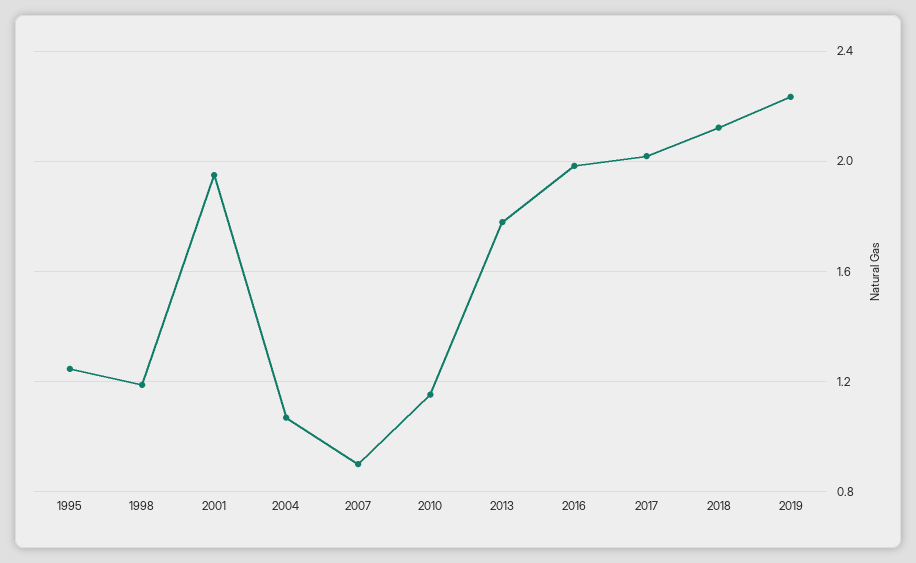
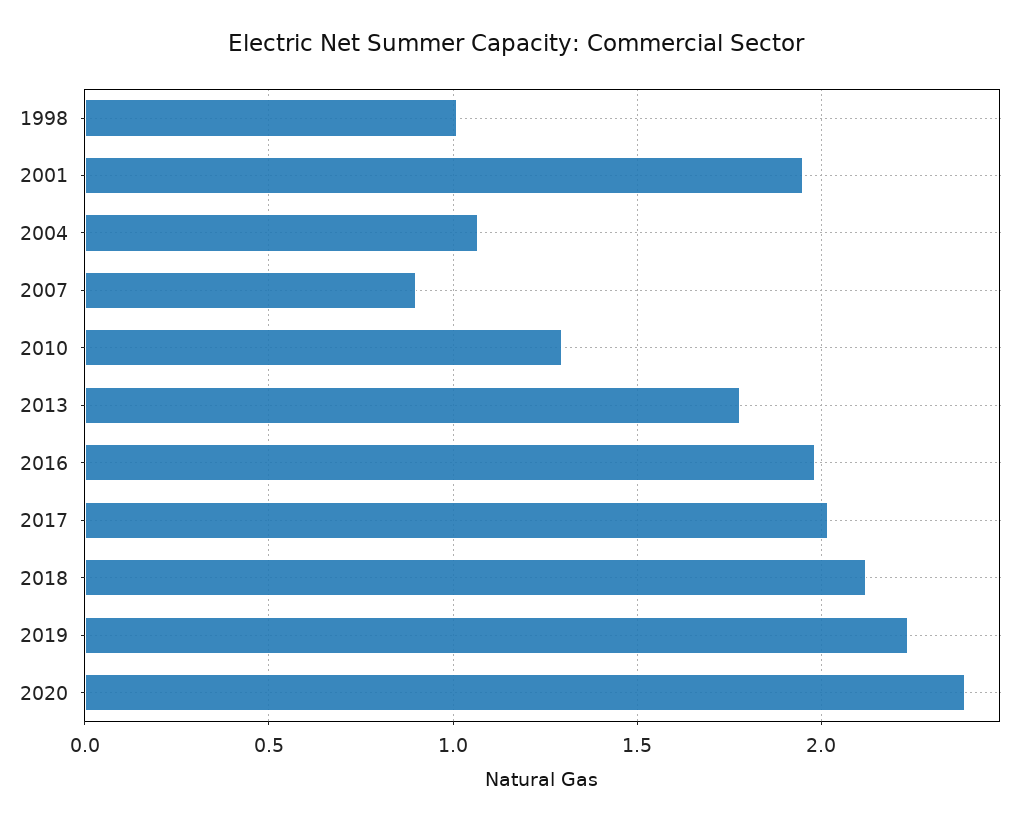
1995: 1.25 -> none
1998: 1.2 -> 1
2010: 1.15 -> 1.3
2020: none -> 2.4

